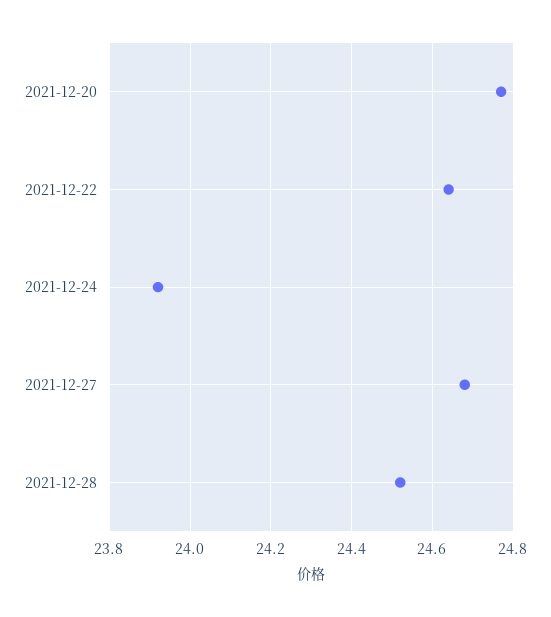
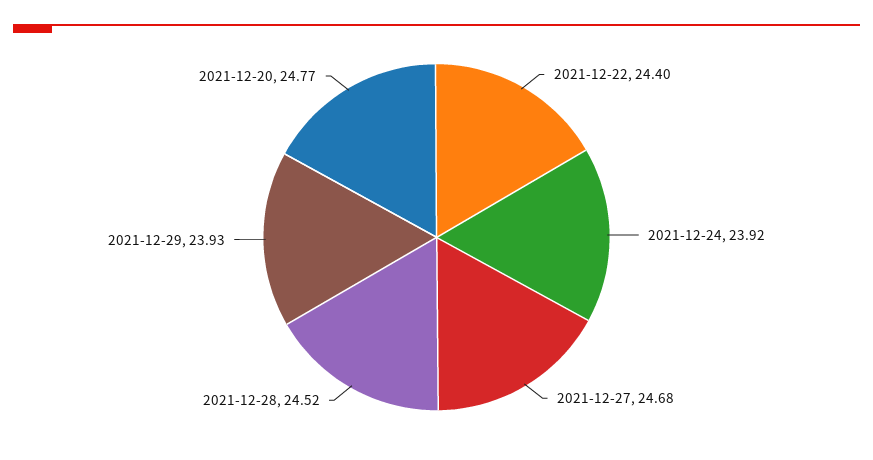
2021-12-22: 24.65 -> 24.4
2021-12-29: none -> 23.93

